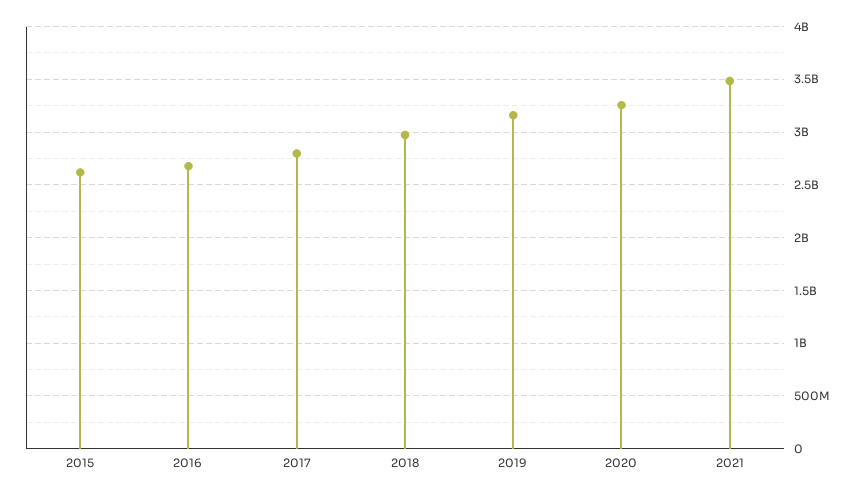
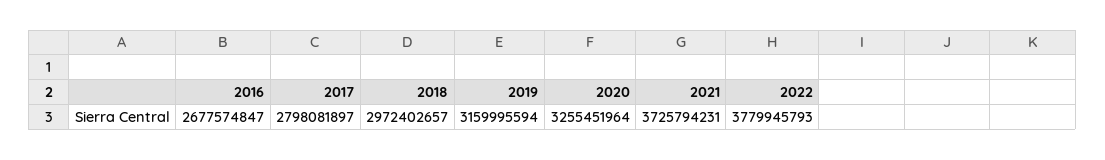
2015: 2600000000 -> none
2021: 3500000000 -> 3725794231
2022: none -> 3779945793

